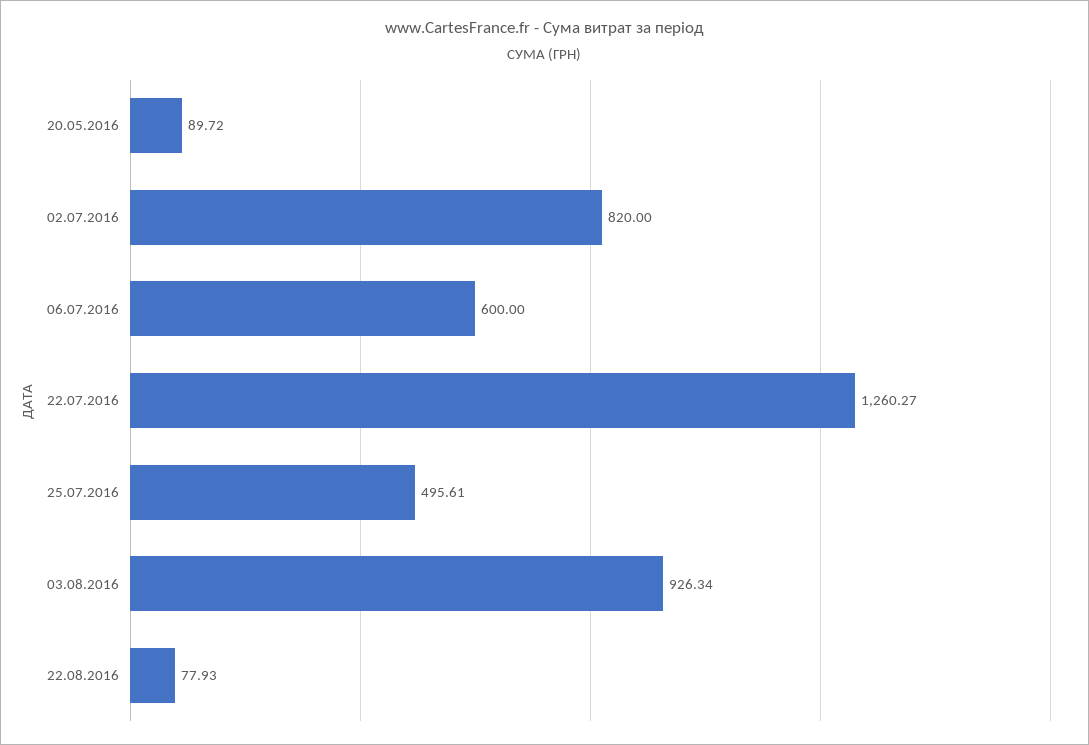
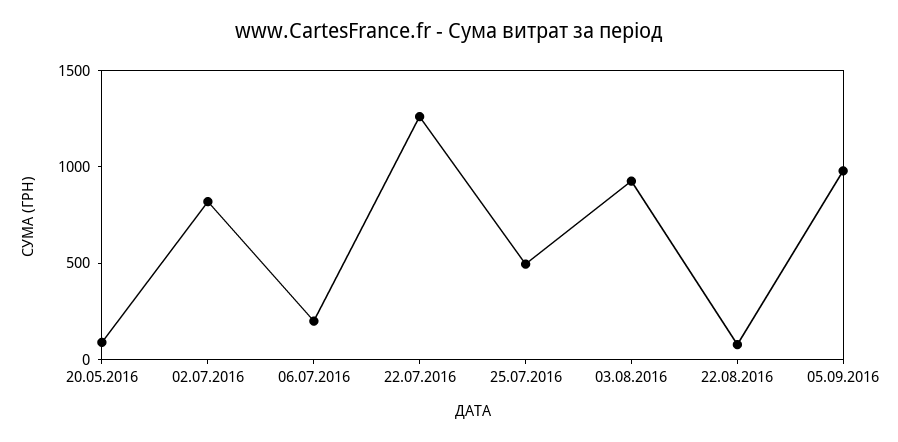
06.07.2016: 600 -> 200
05.09.2016: none -> 1000

